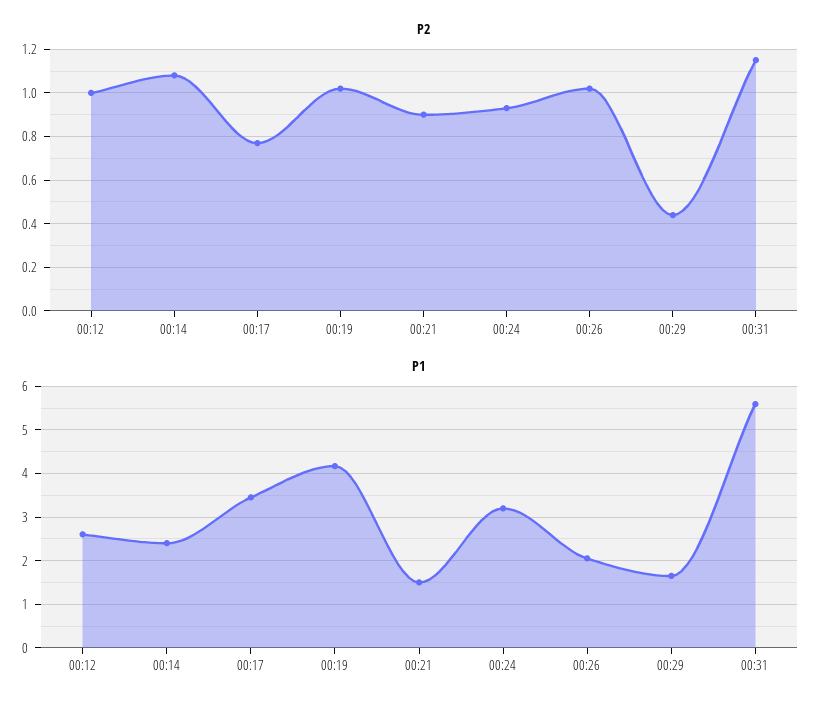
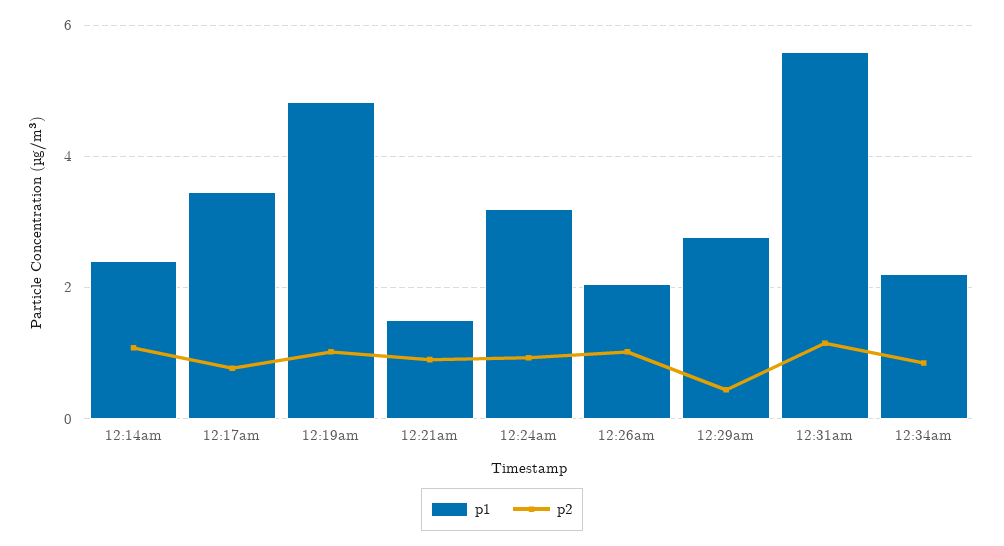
P2, 00:12: 1 -> none
P1, 00:12: 2.6 -> none
P1, 00:19: 4.2 -> 4.8
P1, 00:29: 1.6 -> 2.8
P1, 12:34am: none -> 2.2
P2, 12:34am: none -> 0.8

